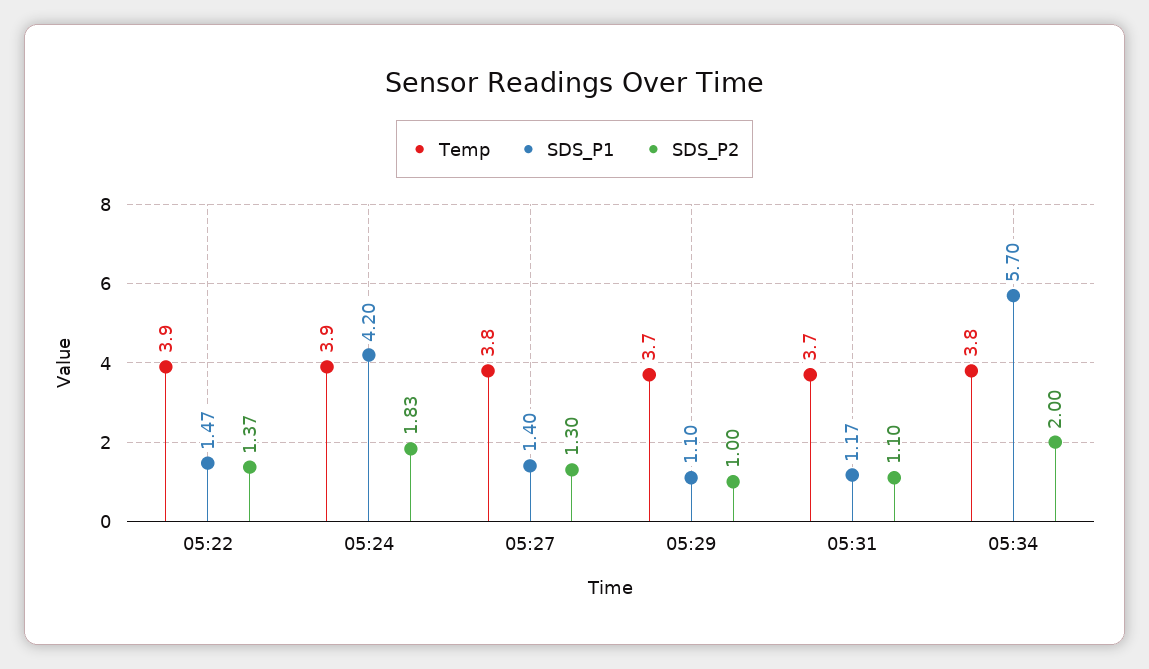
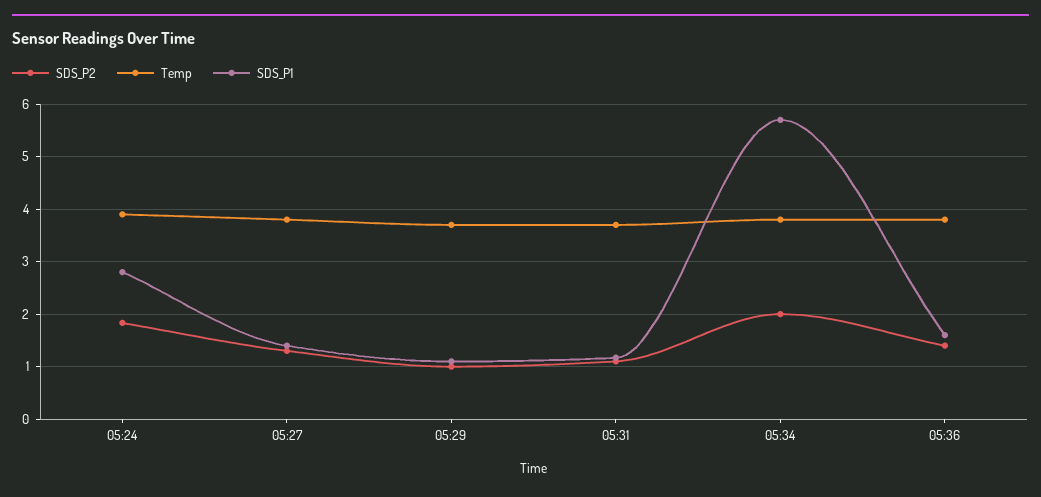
Temp, 05:22: 3.9 -> none
SDS_P1, 05:22: 1.47 -> none
SDS_P2, 05:22: 1.37 -> none
SDS_P1, 05:24: 4.2 -> 2.8
SDS_P2, 05:36: none -> 1.4
Temp, 05:36: none -> 3.8
SDS_P1, 05:36: none -> 1.6

